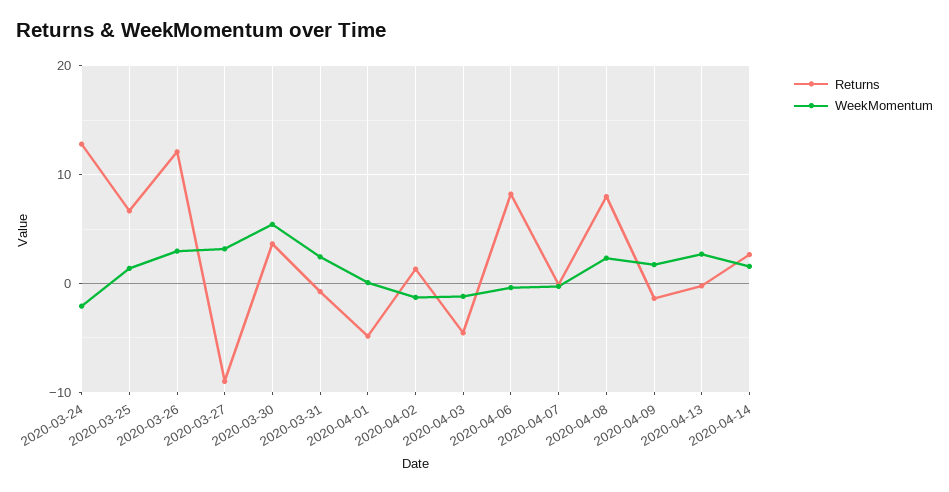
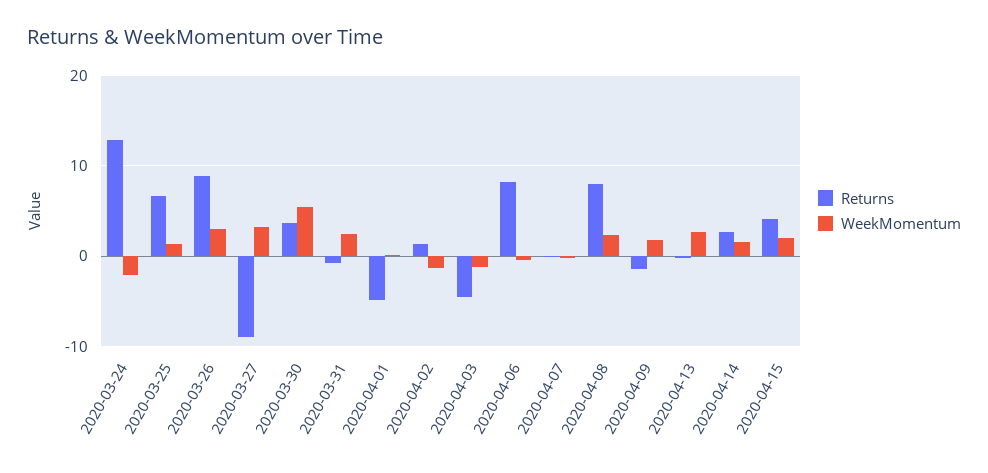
Returns, 2020-03-26: 12 -> 9
Returns, 2020-04-15: none -> 4
WeekMomentum, 2020-04-15: none -> 2

